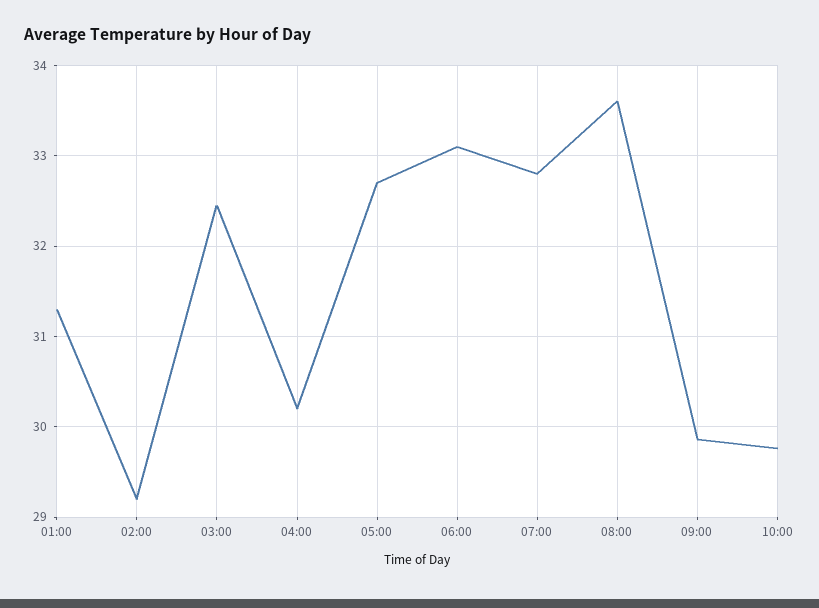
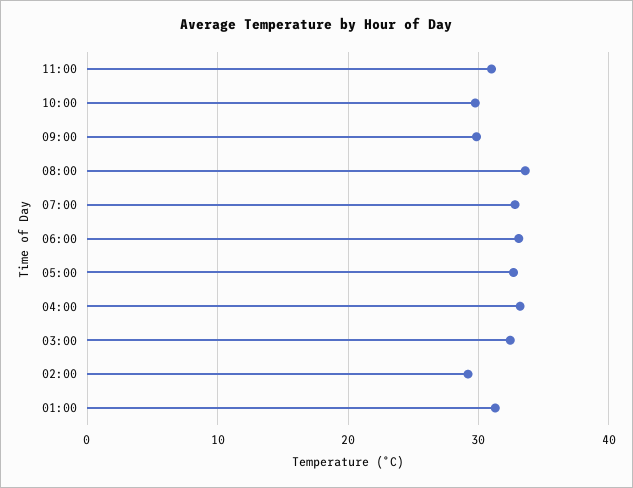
04:00: 30.2 -> 33
11:00: none -> 31

